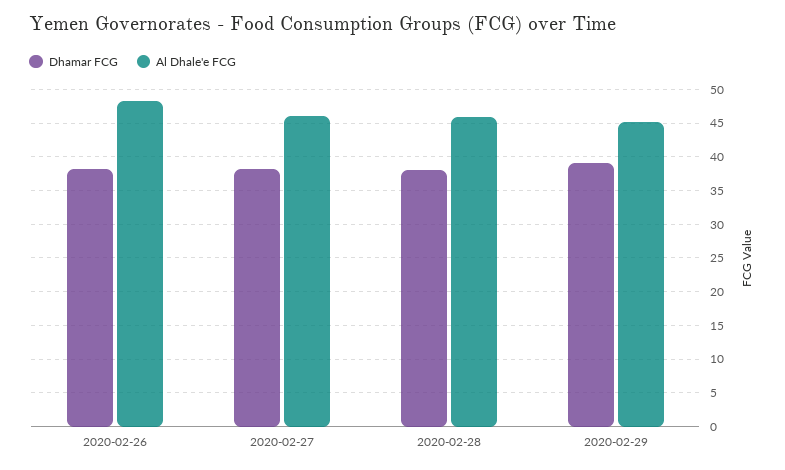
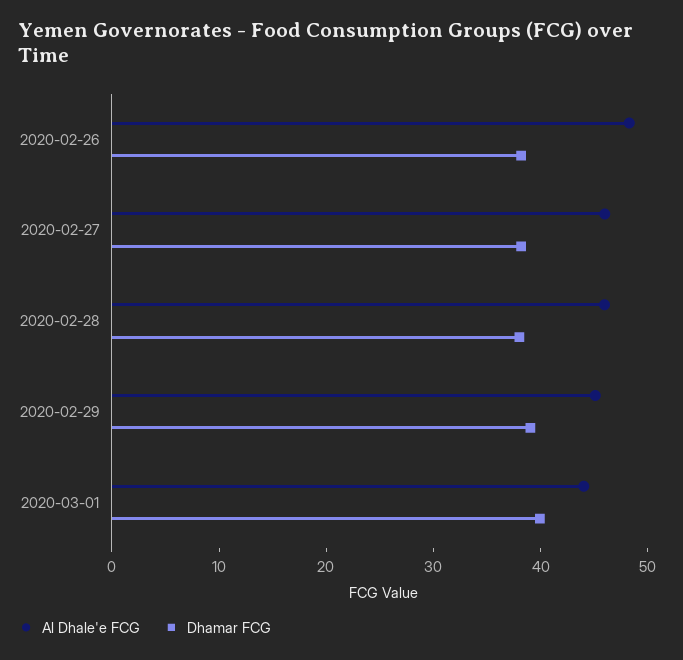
Al Dhale'e FCG, 2020-03-01: none -> 44
Dhamar FCG, 2020-03-01: none -> 40

